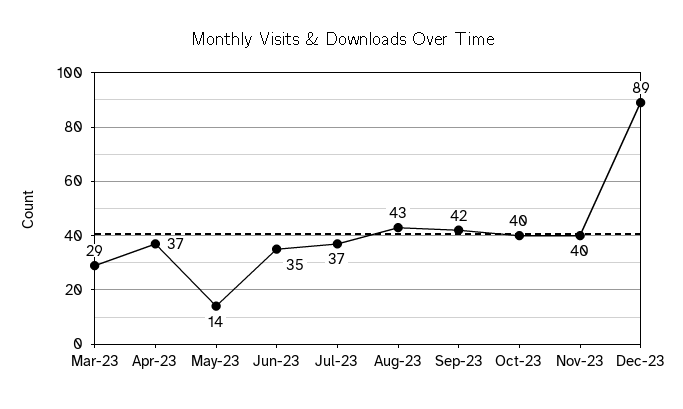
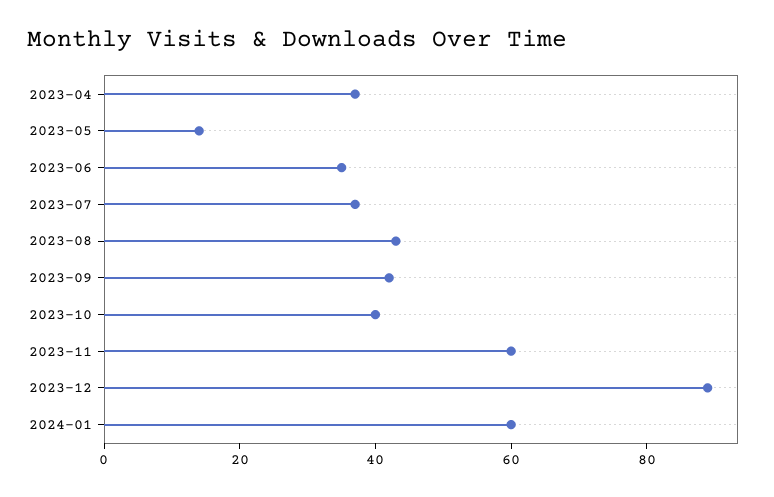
Mar-23: 29 -> none
Nov-23: 40 -> 60
2024-01: none -> 60

